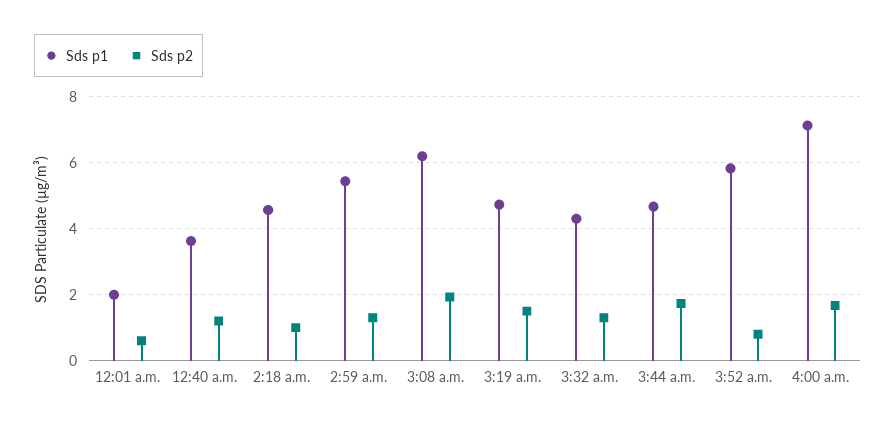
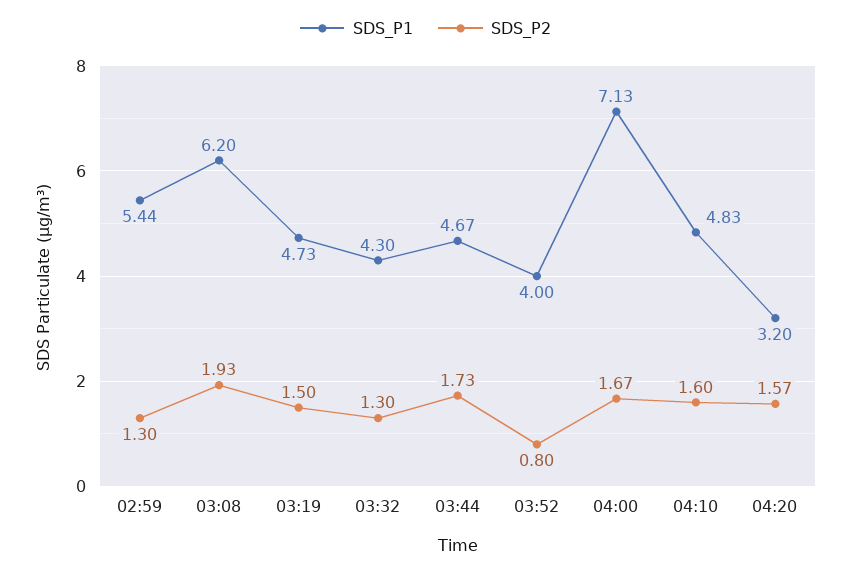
Sds p1, 12:01 a.m.: 2 -> none
Sds p2, 12:01 a.m.: 0.6 -> none
Sds p1, 12:40 a.m.: 3.6 -> none
Sds p2, 12:40 a.m.: 1.2 -> none
Sds p1, 2:18 a.m.: 4.6 -> none
Sds p2, 2:18 a.m.: 1 -> none
Sds p1, 3:52 a.m.: 5.8 -> 4
Sds p1, 04:10: none -> 4.83
Sds p2, 04:10: none -> 1.6
Sds p1, 04:20: none -> 3.2
Sds p2, 04:20: none -> 1.57

